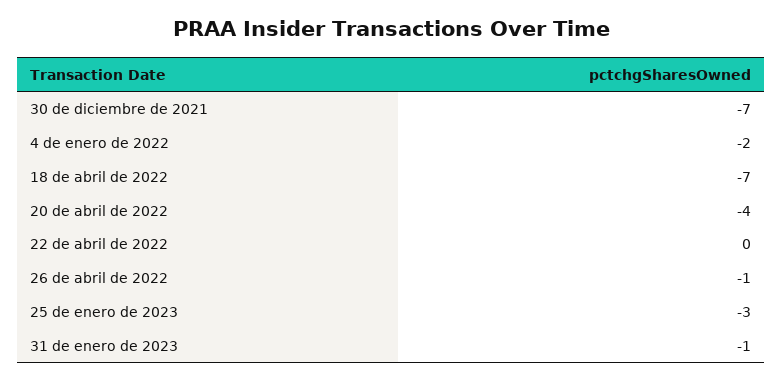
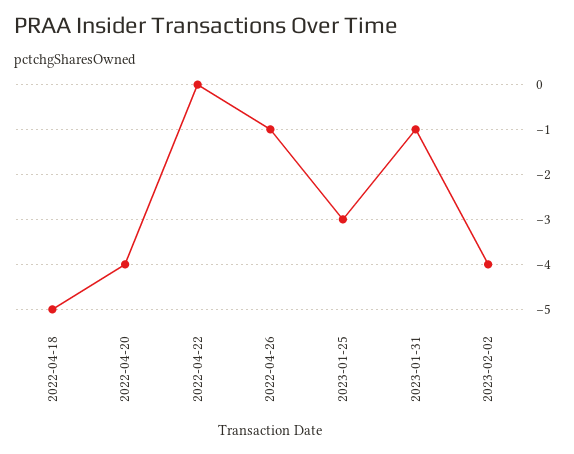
30 de diciembre de 2021: -7 -> none
4 de enero de 2022: -2 -> none
18 de abril de 2022: -7 -> -5
2023-02-02: none -> -4

